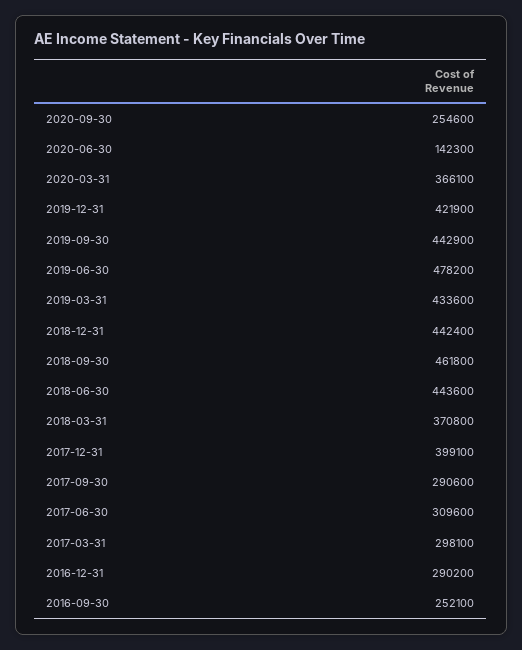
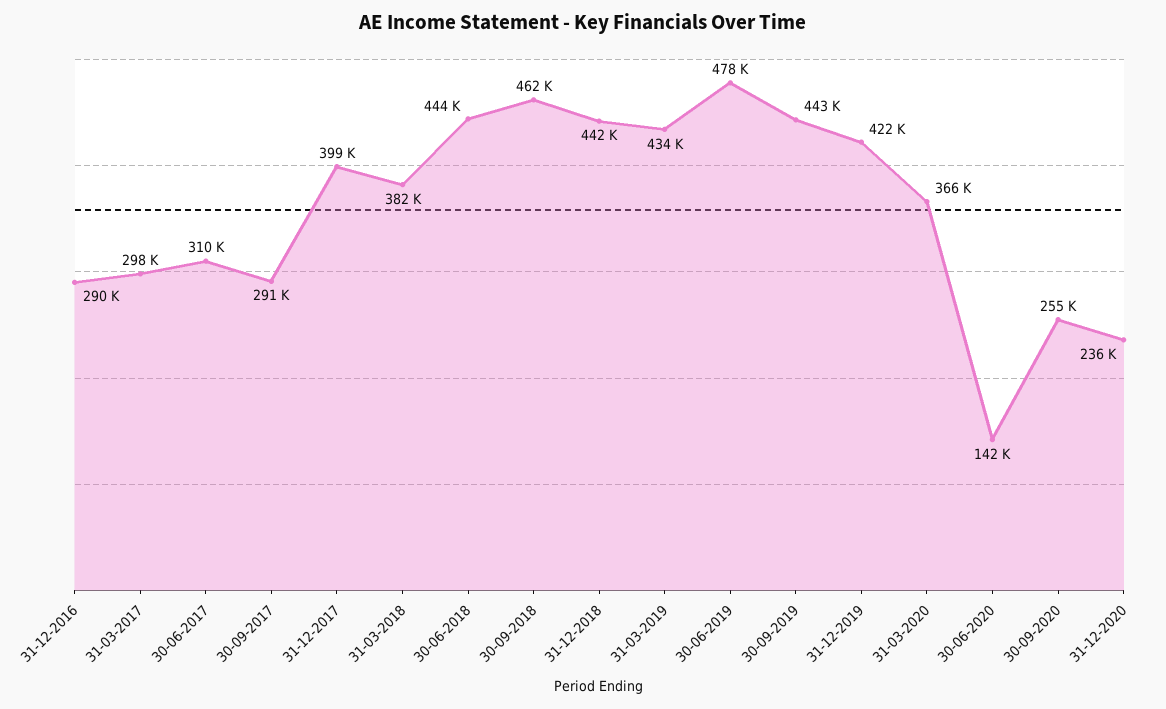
2018-03-31: 370800 -> 382000
2016-09-30: 252100 -> none
31-12-2020: none -> 236000

